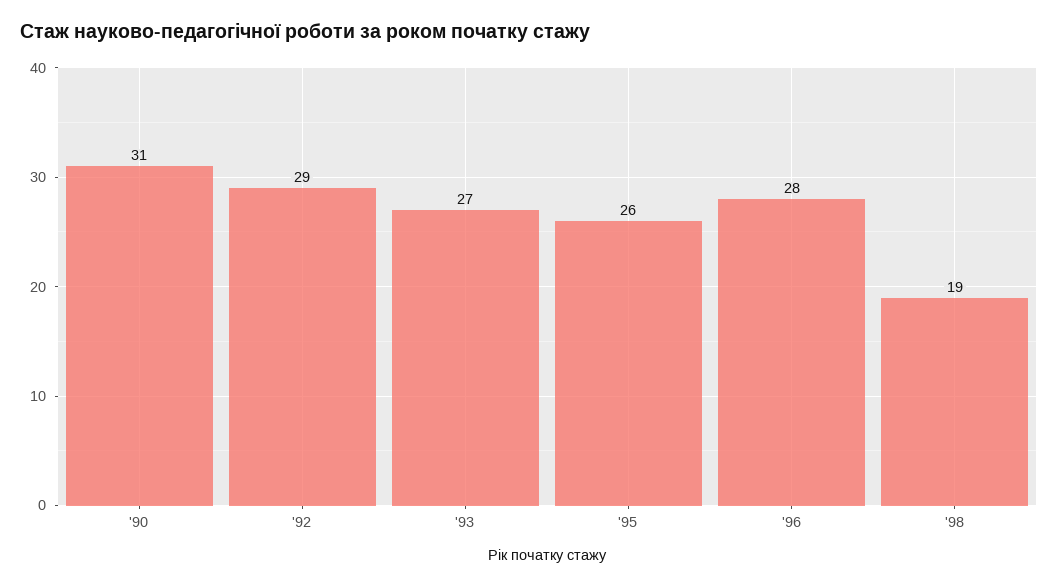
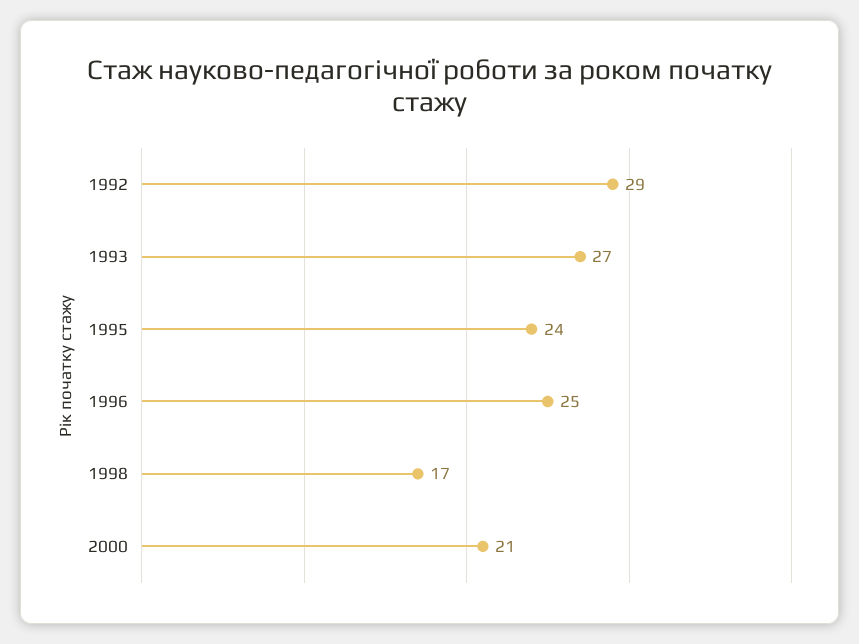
'90: 31 -> none
'95: 26 -> 24
'96: 28 -> 25
'98: 19 -> 17
2000: none -> 21

